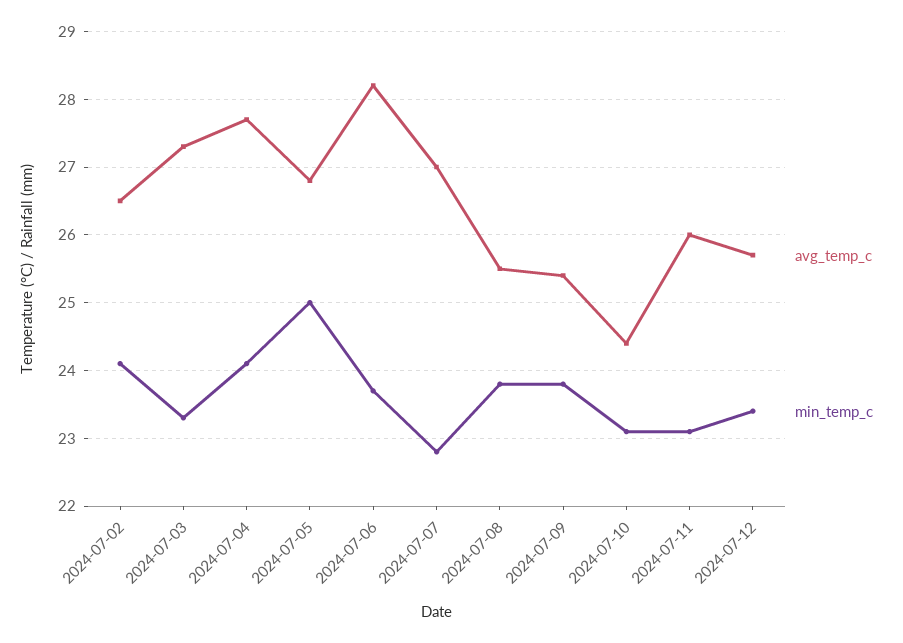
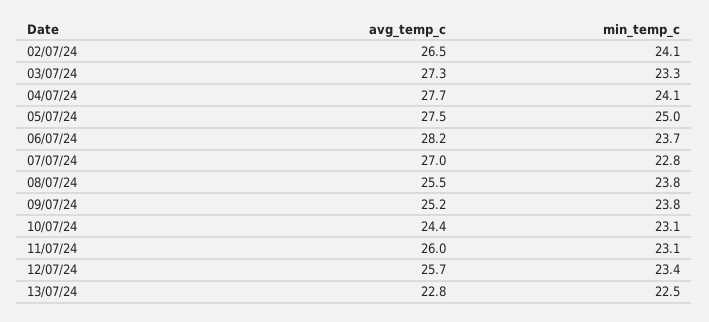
avg_temp_c, 2024-07-05: 26.8 -> 27.5
avg_temp_c, 2024-07-09: 25.4 -> 25.2
avg_temp_c, 13/07/24: none -> 22.8
min_temp_c, 13/07/24: none -> 22.5

